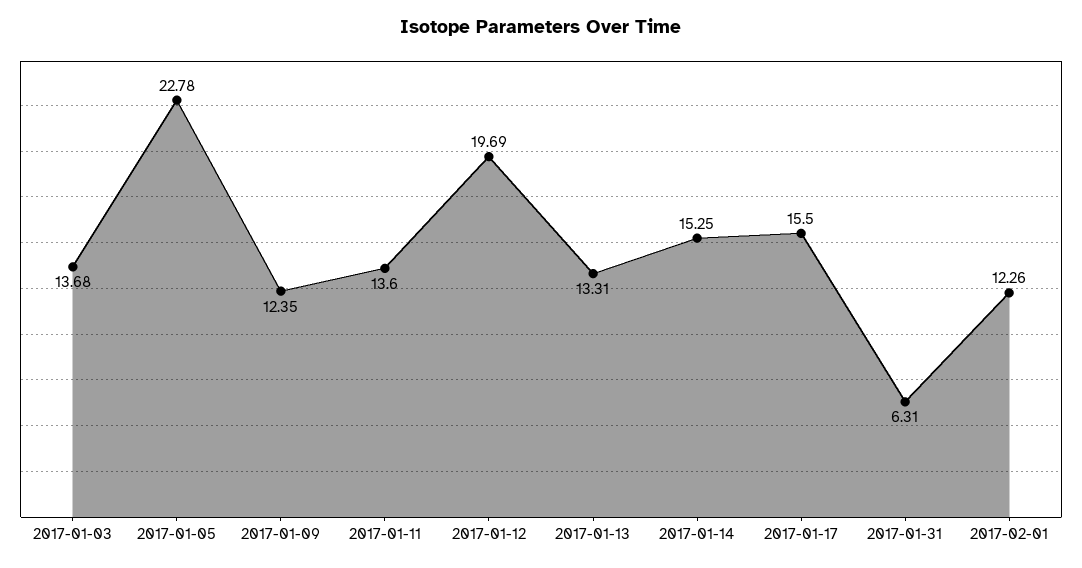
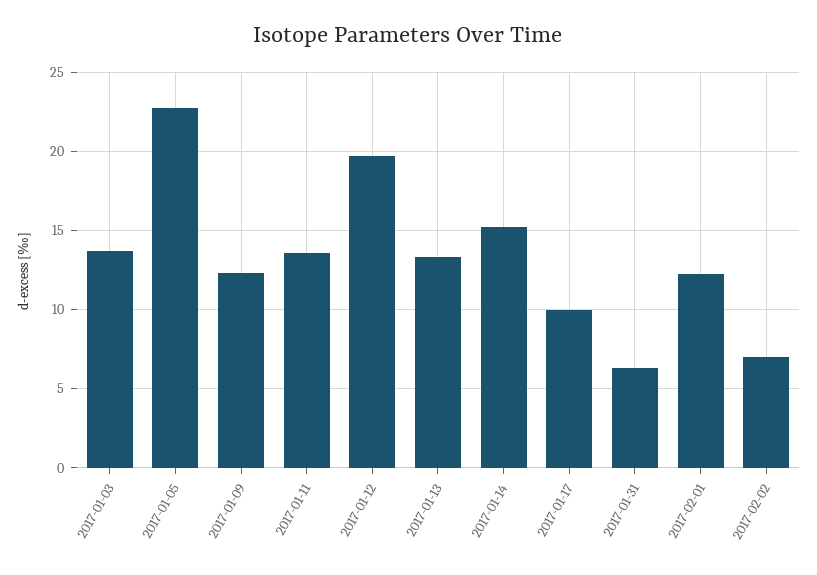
2017-01-17: 15.5 -> 10
2017-02-02: none -> 7

